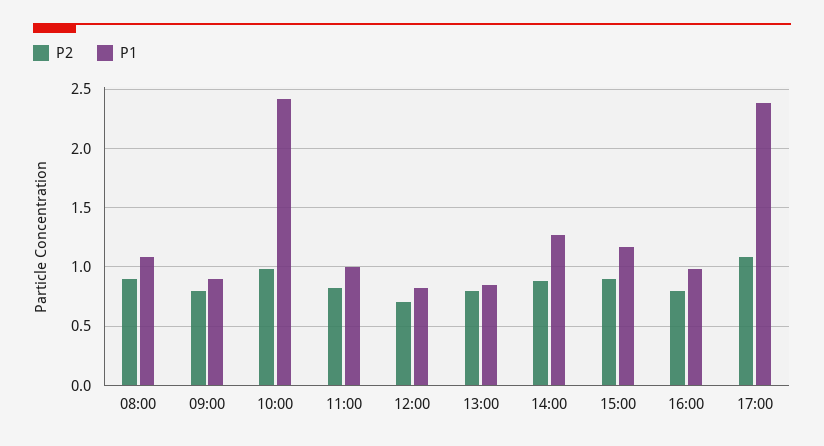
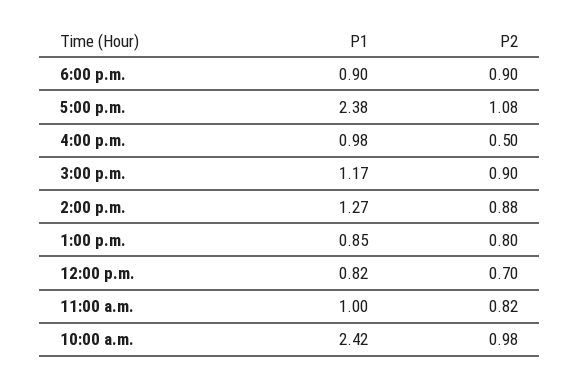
P2, 08:00: 0.9 -> none
P1, 08:00: 1.1 -> none
P2, 09:00: 0.8 -> none
P1, 09:00: 0.9 -> none
P2, 16:00: 0.8 -> 0.5
P1, 6:00 p.m.: none -> 0.9
P2, 6:00 p.m.: none -> 0.9

